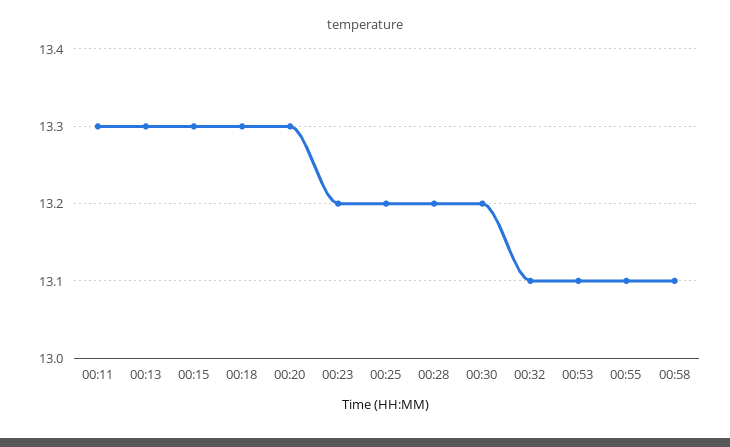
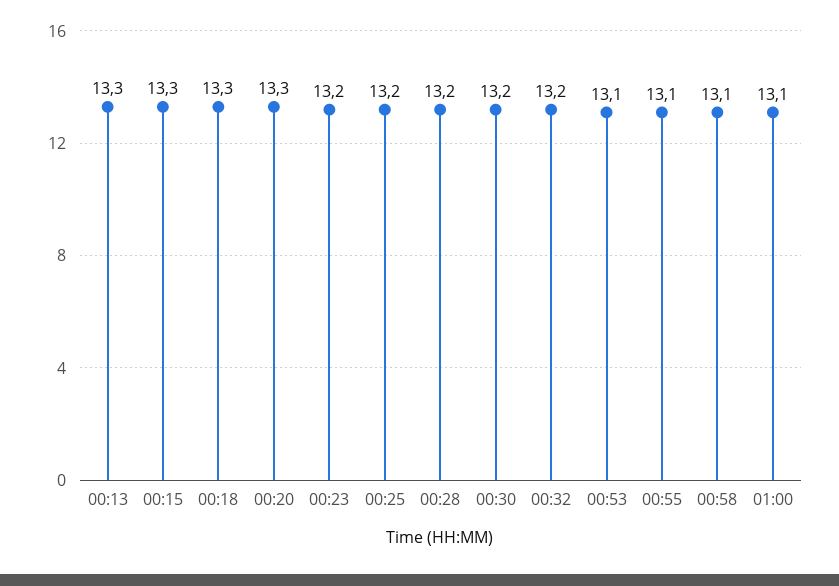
00:11: 13.3 -> none
00:32: 13.1 -> 13.2
01:00: none -> 13.1

